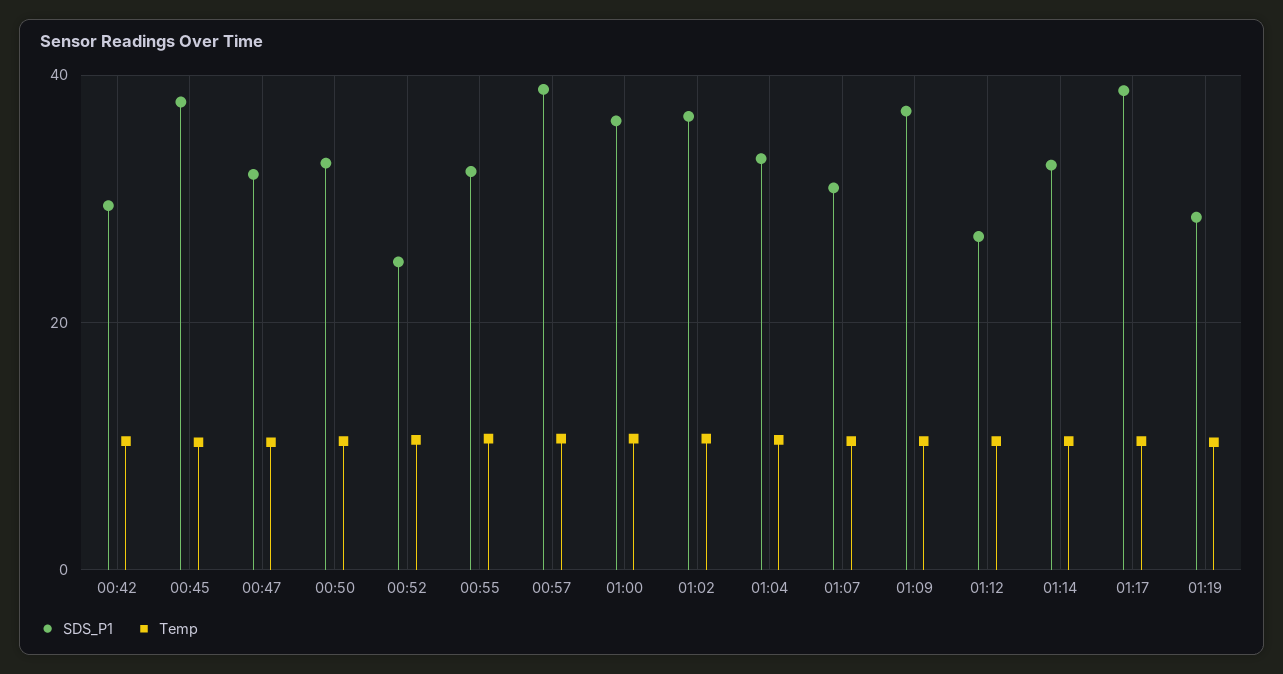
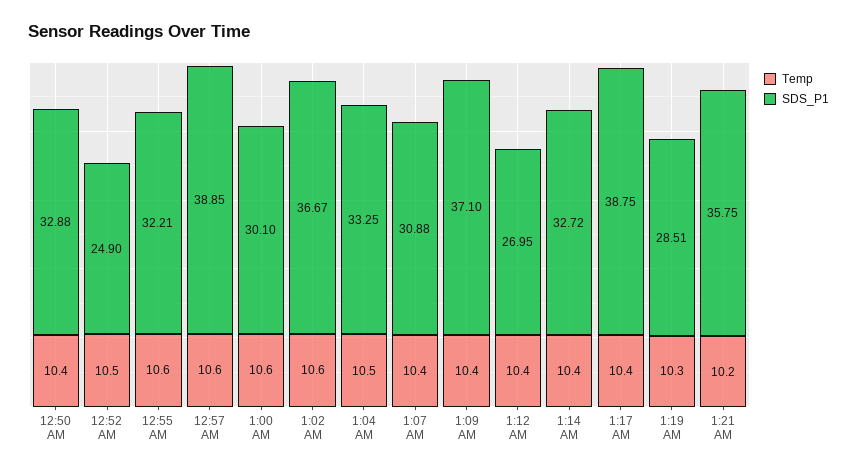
SDS_P1, 00:42: 30 -> none
Temp, 00:42: 10 -> none
SDS_P1, 00:45: 38 -> none
Temp, 00:45: 10 -> none
SDS_P1, 00:47: 32 -> none
Temp, 00:47: 10 -> none
SDS_P1, 01:00: 36 -> 30.1
Temp, 1:21 AM: none -> 10.2
SDS_P1, 1:21 AM: none -> 35.75

